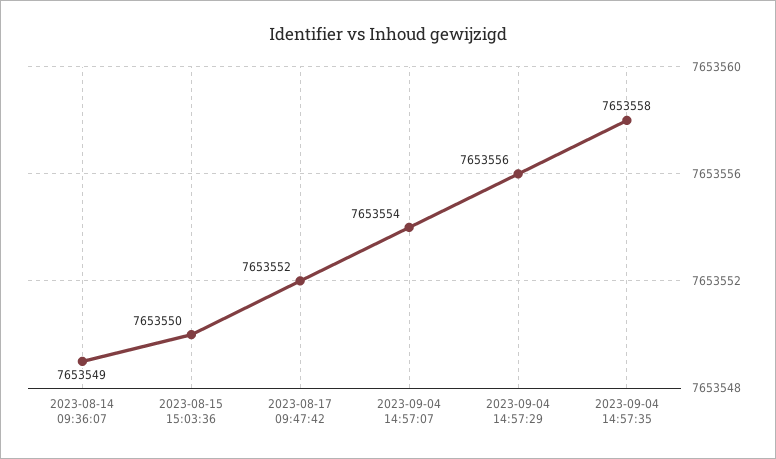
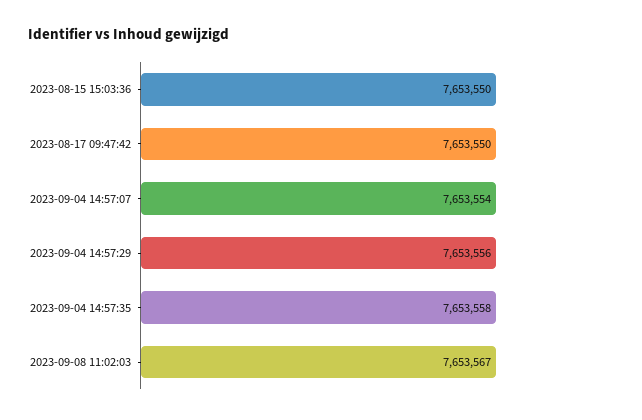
2023-08-14 09:36:07: 7653549 -> none
2023-08-17 09:47:42: 7653552 -> 7653550
2023-09-08 11:02:03: none -> 7653567

